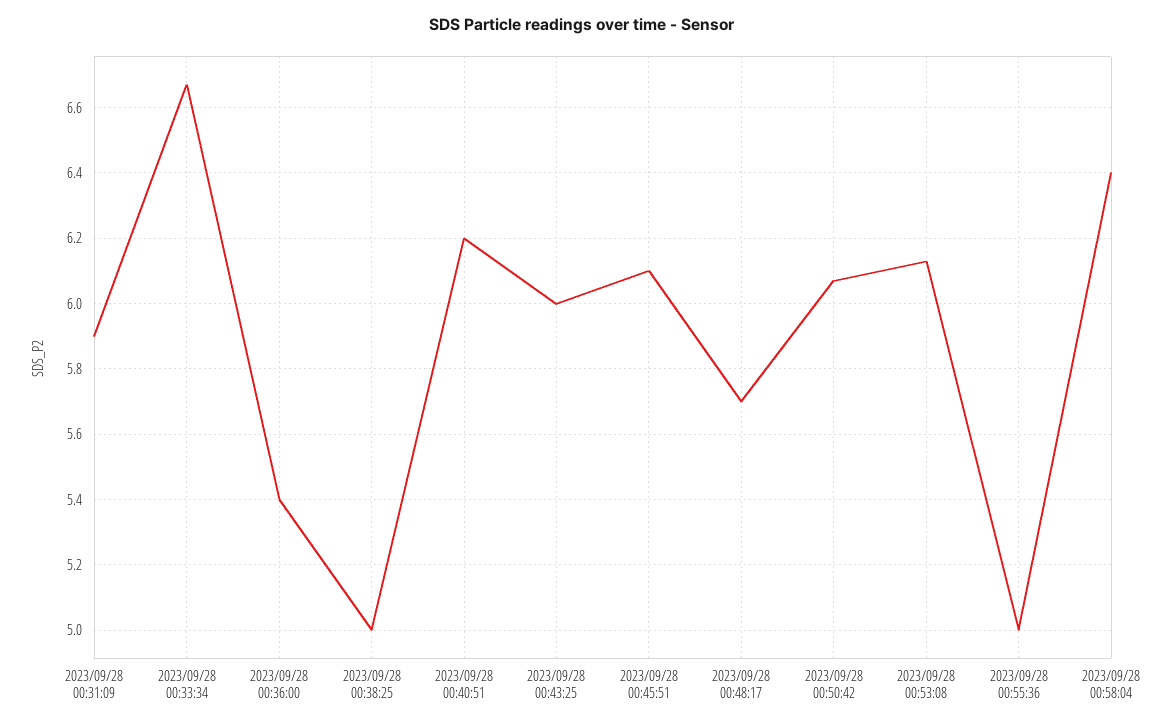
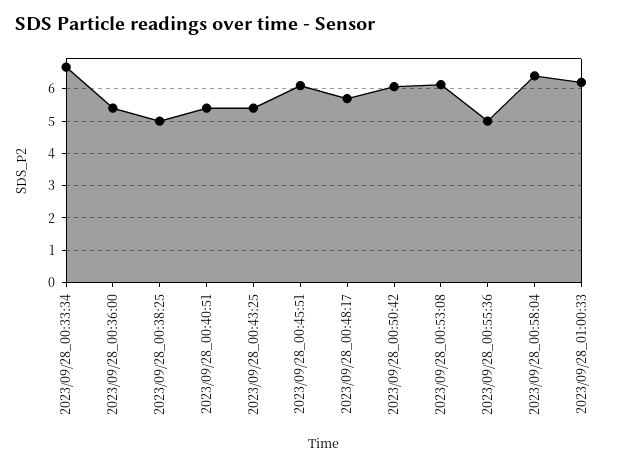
2023/09/28 00:31:09: 5.9 -> none
2023/09/28 00:40:51: 6.2 -> 5.4
2023/09/28 00:43:25: 6 -> 5.4
2023/09/28_01:00:33: none -> 6.2

